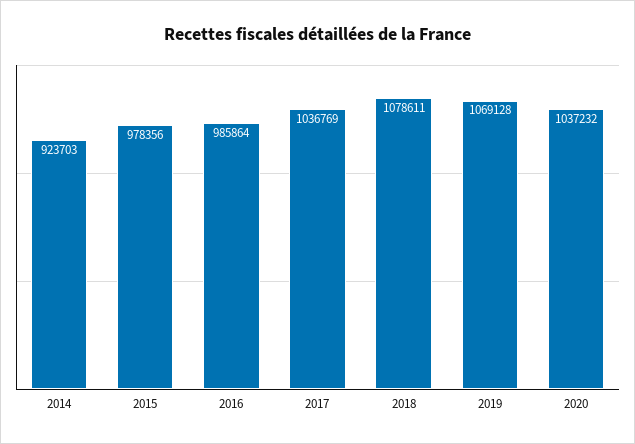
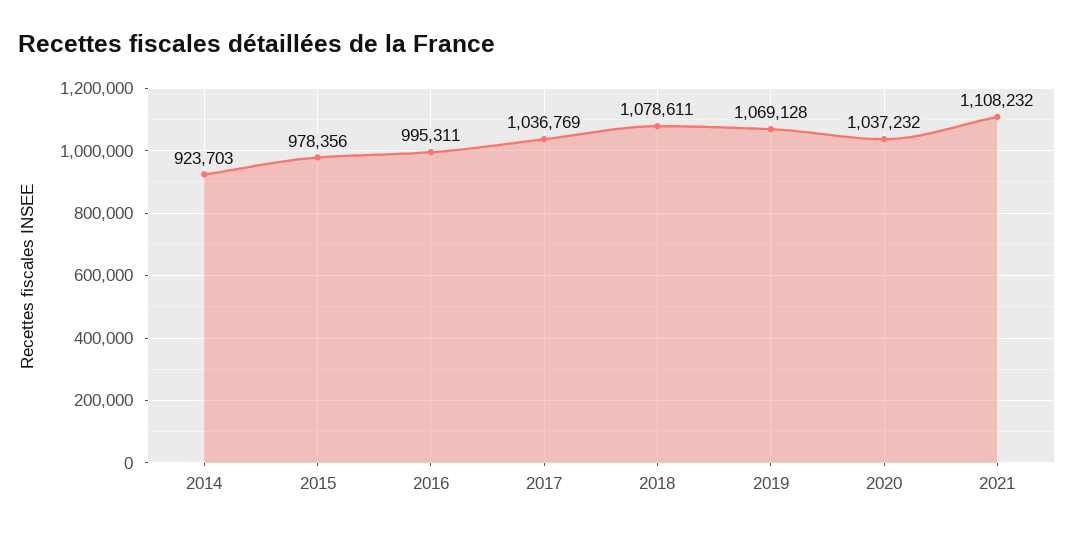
2016: 985864 -> 995311
2021: none -> 1108232

